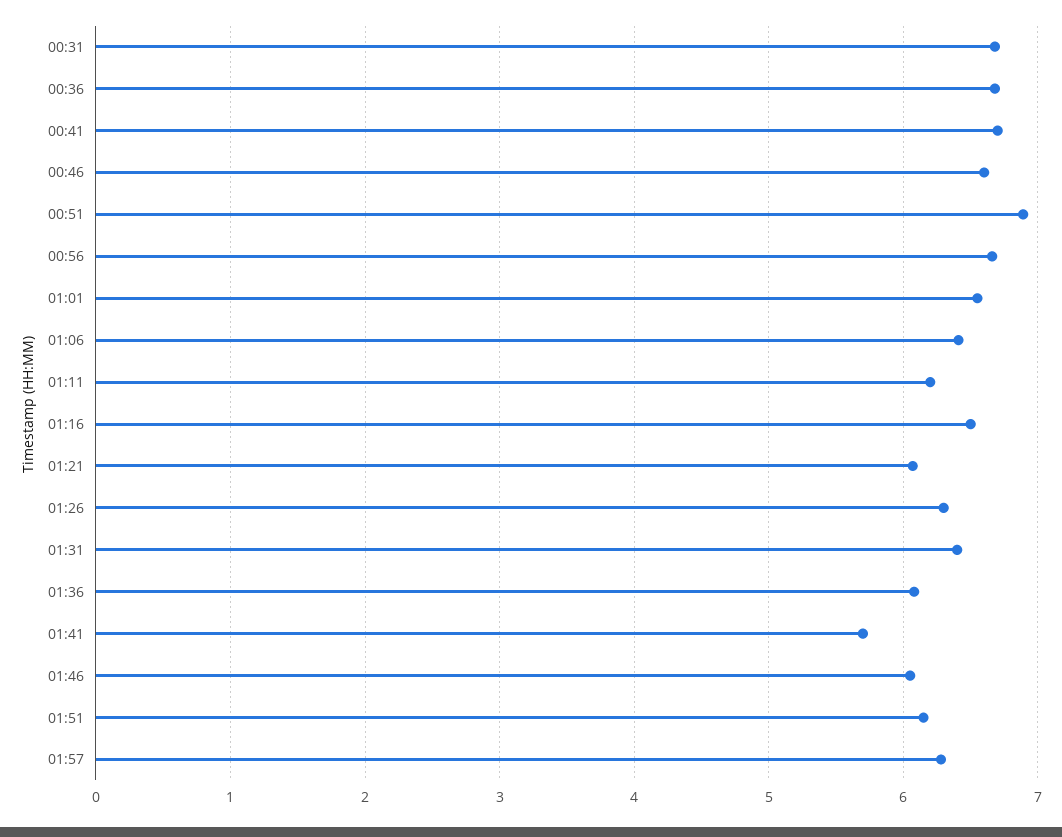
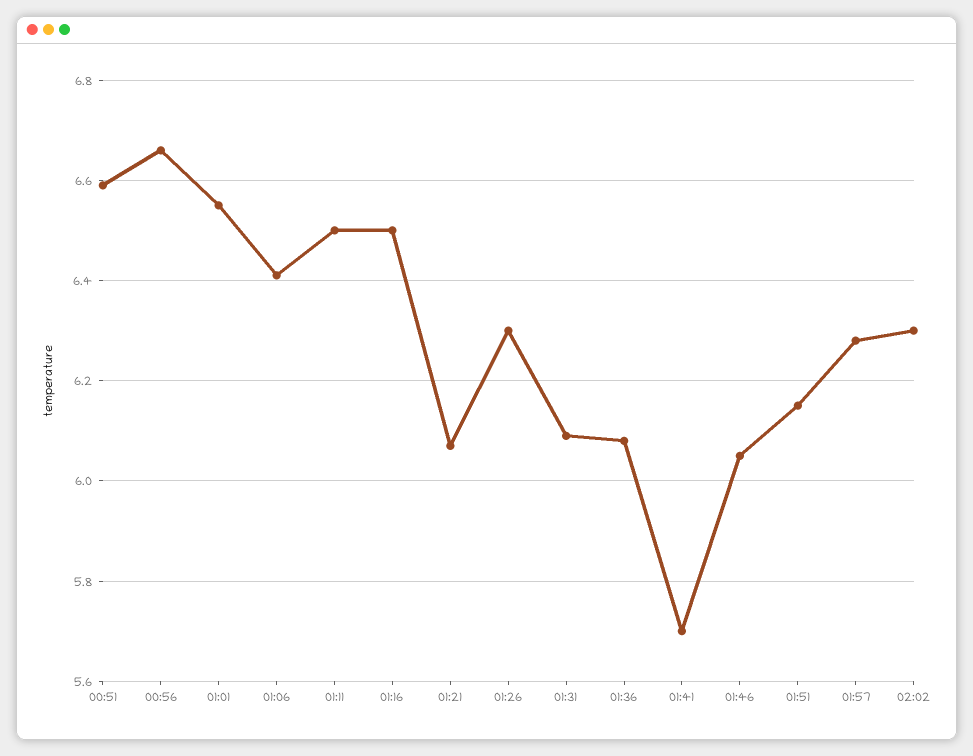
00:31: 6.7 -> none
00:36: 6.7 -> none
00:41: 6.7 -> none
00:46: 6.6 -> none
00:51: 6.9 -> 6.6
01:11: 6.2 -> 6.5
01:31: 6.4 -> 6.1
02:02: none -> 6.3

